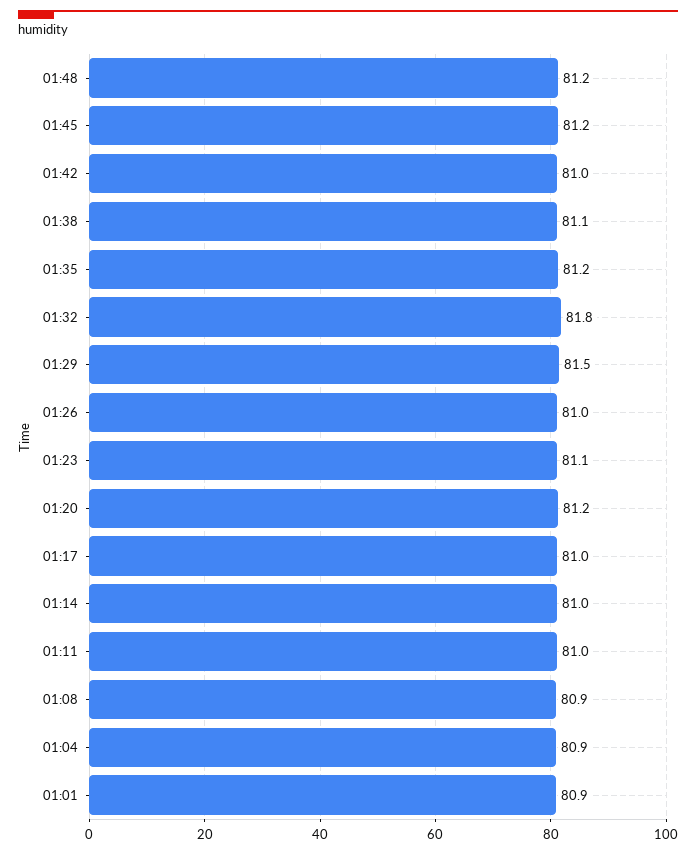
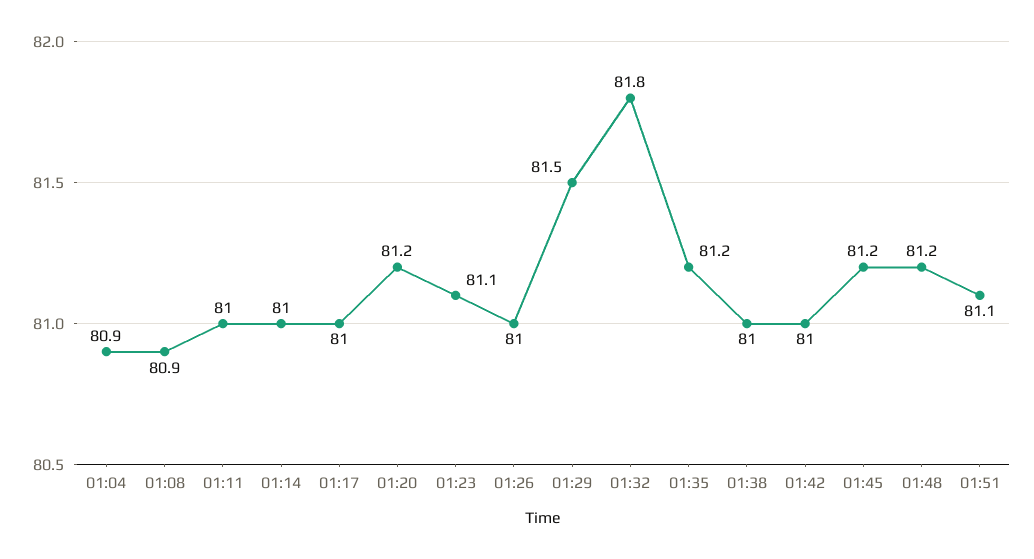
01:38: 81.1 -> 81
01:01: 80.9 -> none
01:51: none -> 81.1

